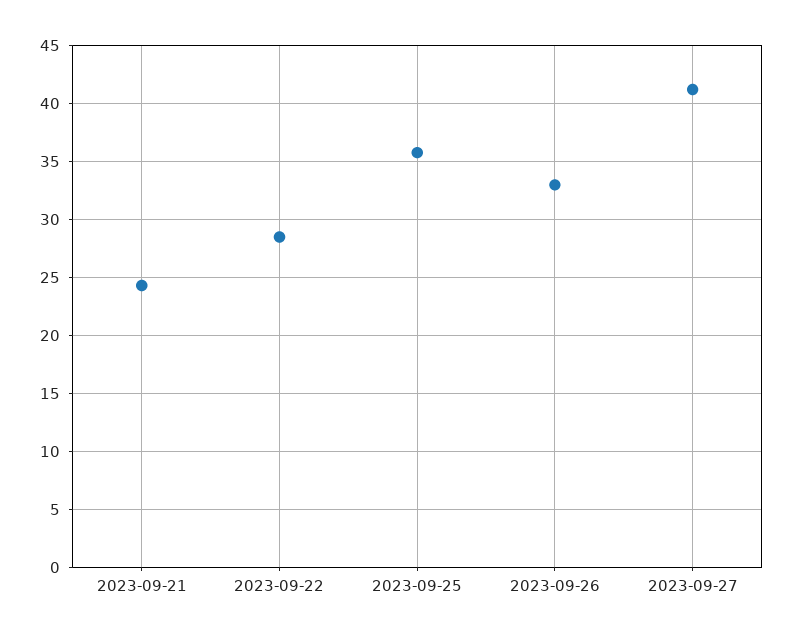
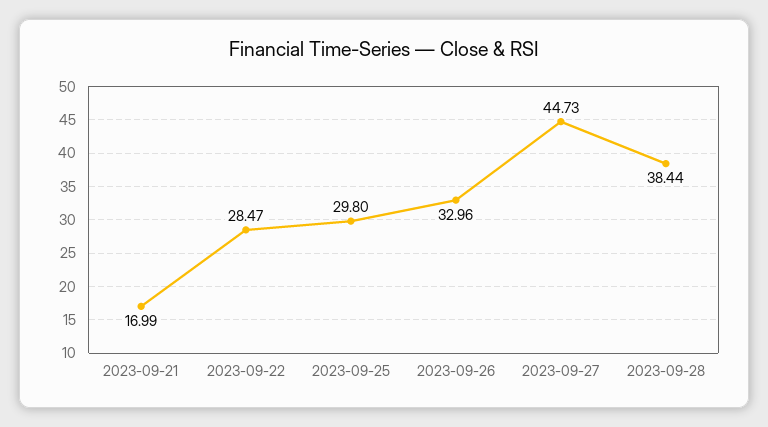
2023-09-21: 24 -> 16.99
2023-09-25: 36 -> 29.8
2023-09-27: 41 -> 44.73
2023-09-28: none -> 38.44

